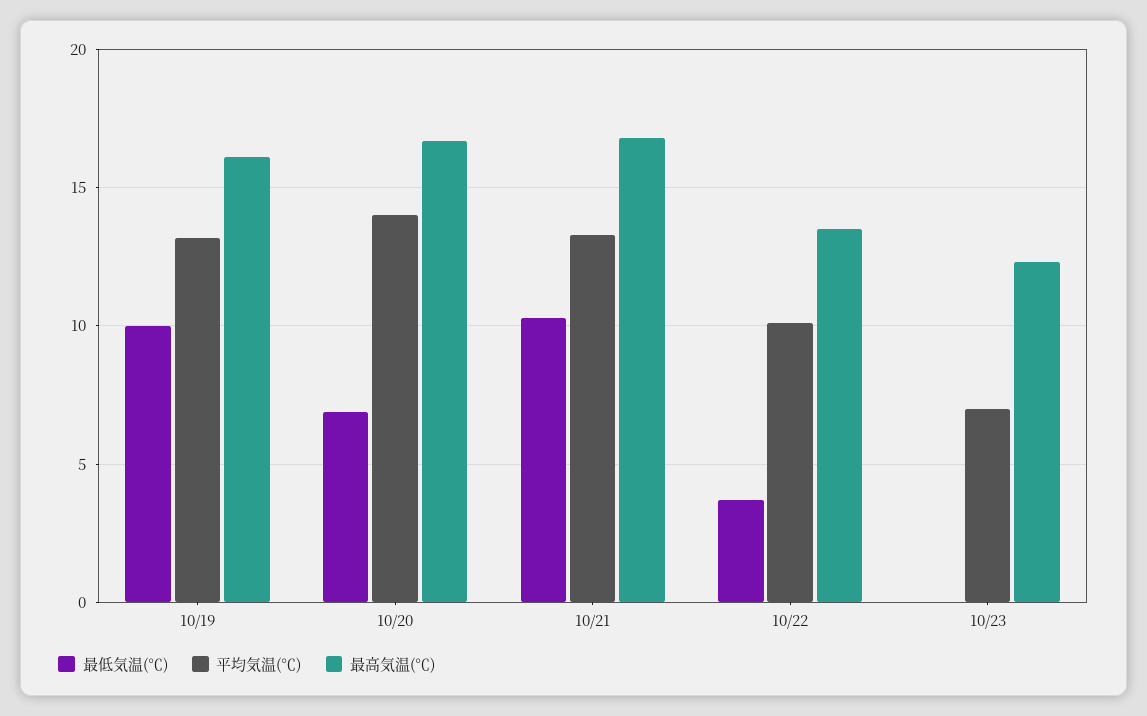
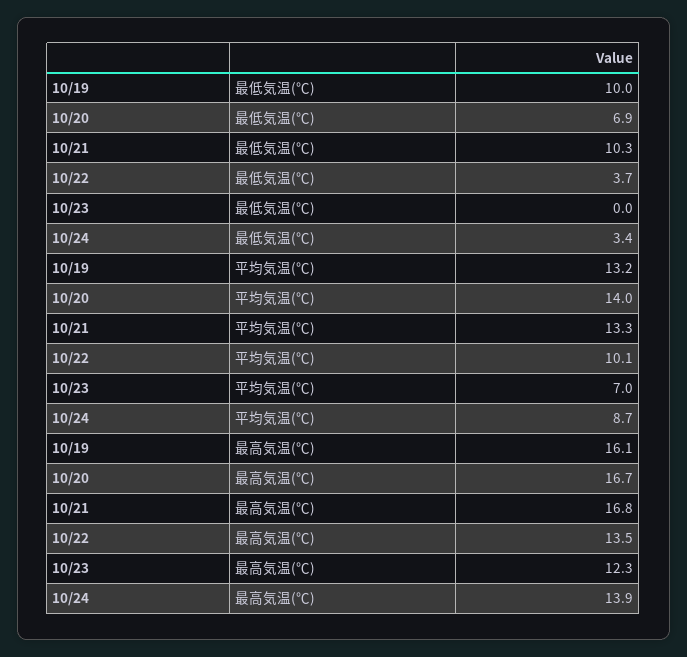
最低気温(℃), 10/24: none -> 3.4
平均気温(℃), 10/24: none -> 8.7
最高気温(℃), 10/24: none -> 13.9

